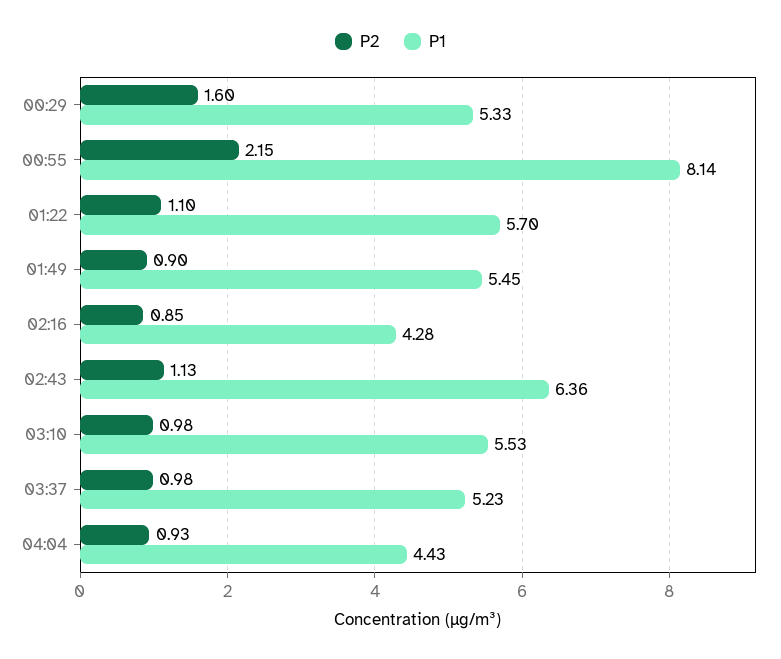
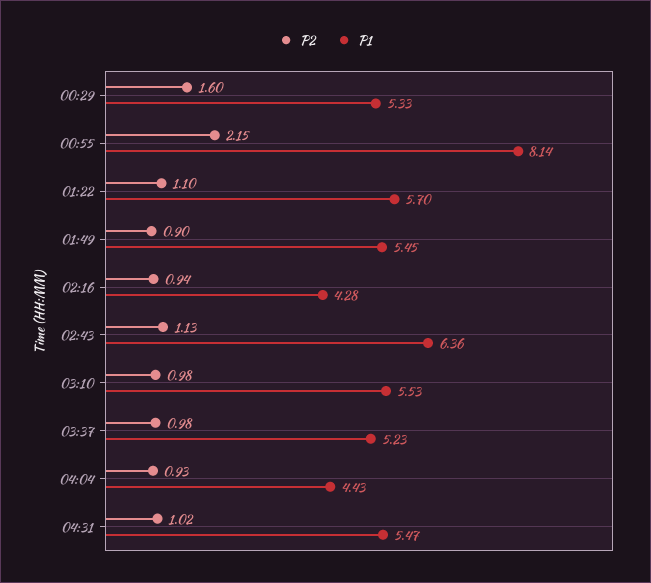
P2, 02:16: 0.85 -> 0.94
P2, 04:31: none -> 1.02
P1, 04:31: none -> 5.47

